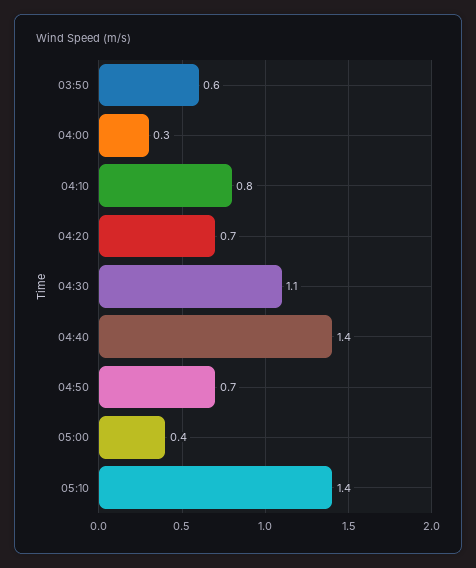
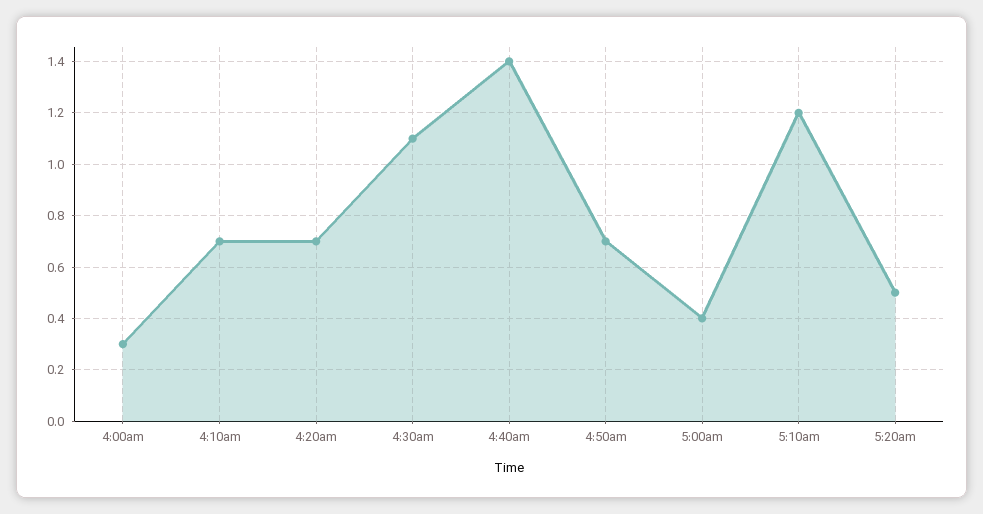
03:50: 0.6 -> none
04:10: 0.8 -> 0.7
05:10: 1.4 -> 1.2
5:20am: none -> 0.5

